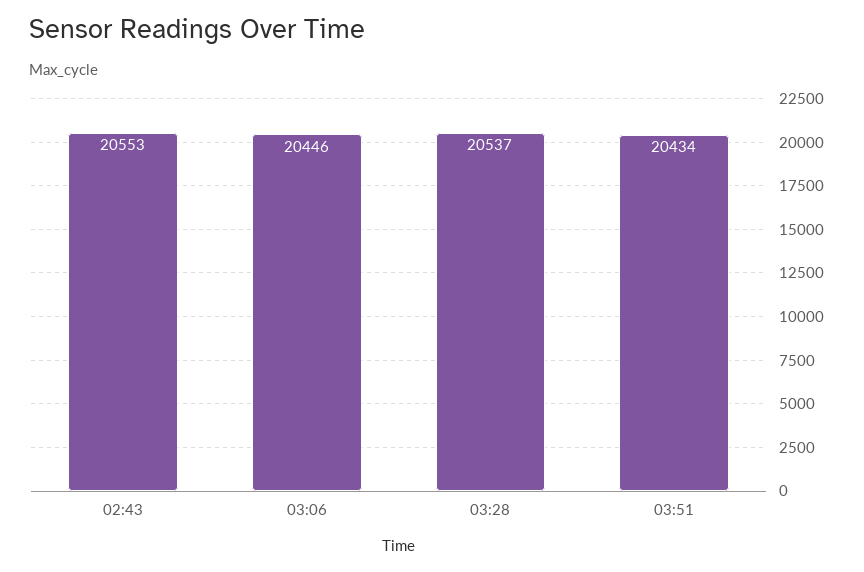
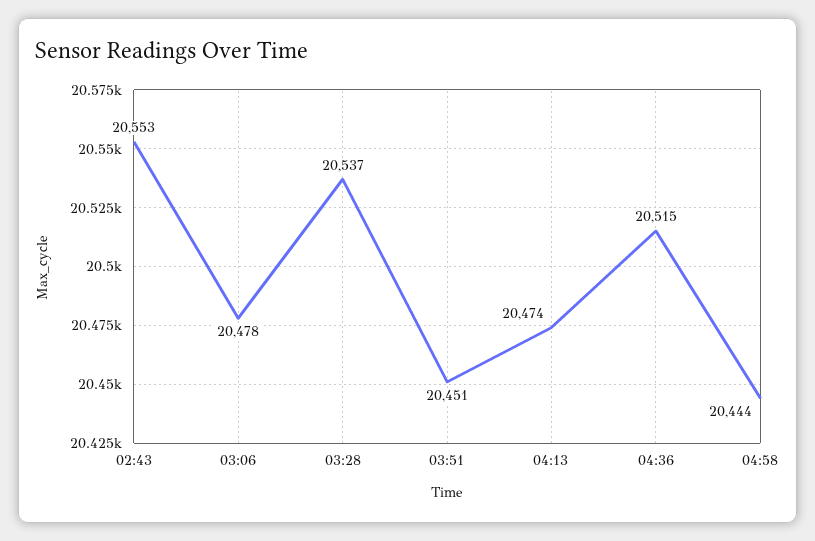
03:06: 20446 -> 20478
03:51: 20434 -> 20451
04:13: none -> 20474
04:36: none -> 20515
04:58: none -> 20444

